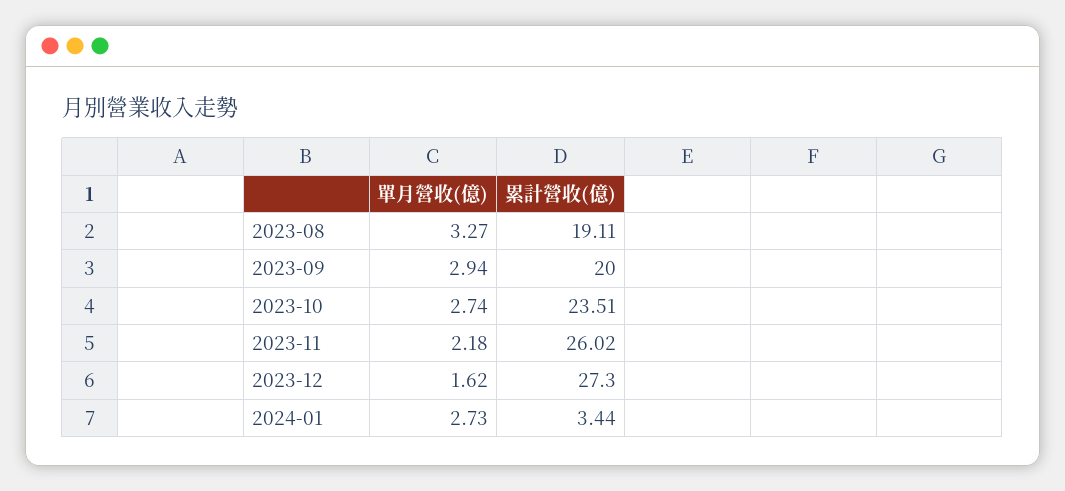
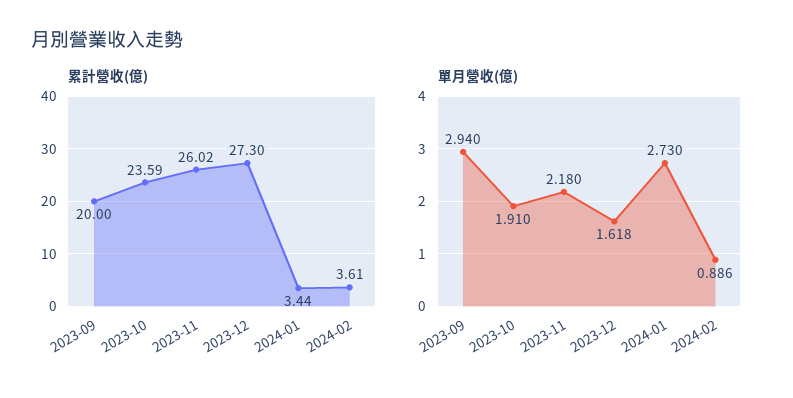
單月營收(億), 2023-08: 3.27 -> none
累計營收(億), 2023-08: 19.11 -> none
單月營收(億), 2023-10: 2.74 -> 1.91
累計營收(億), 2023-10: 23.51 -> 23.59
單月營收(億), 2023-12: 1.62 -> 1.618
累計營收(億), 2024-02: none -> 3.61
單月營收(億), 2024-02: none -> 0.886

